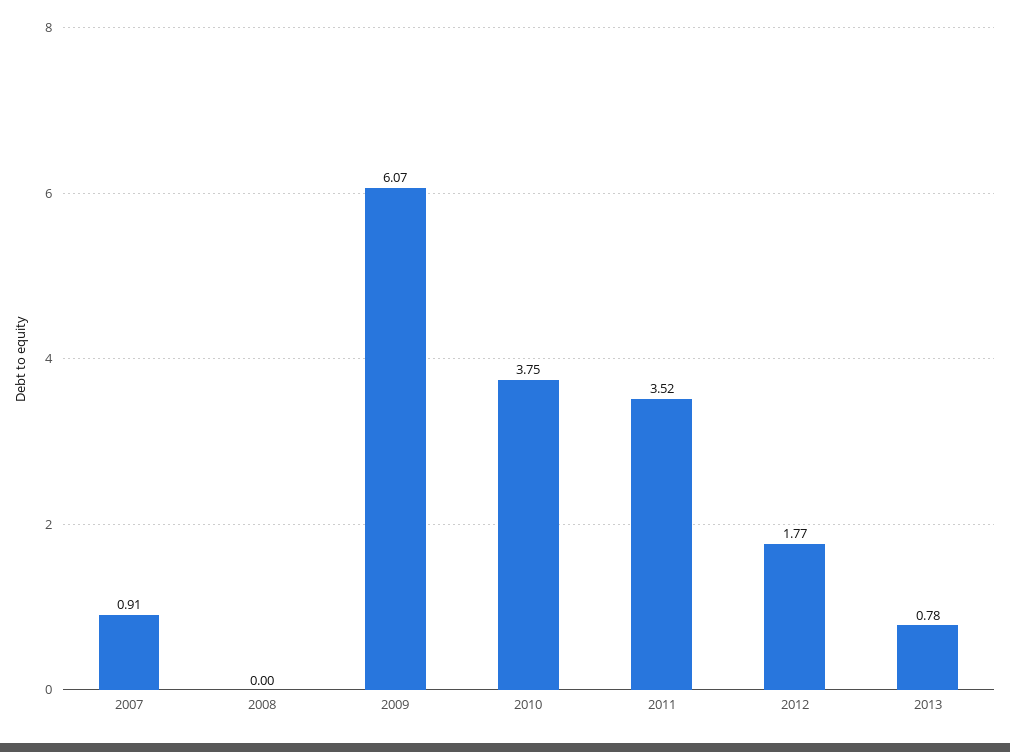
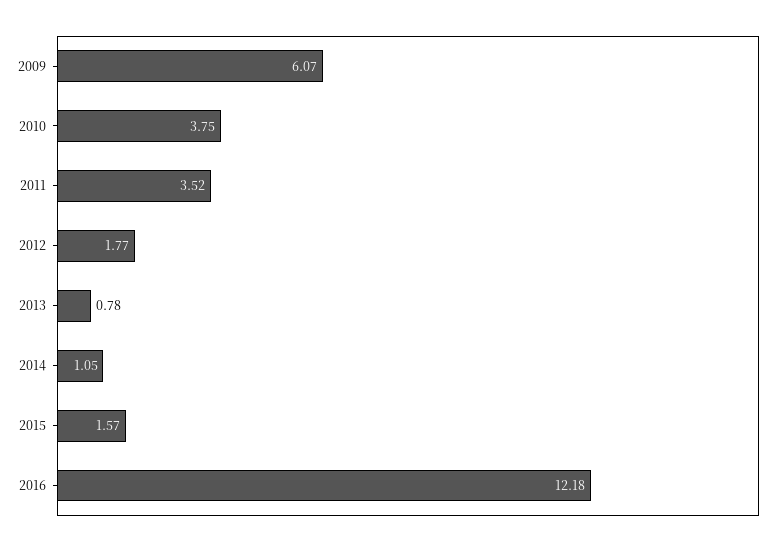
2007: 0.91 -> none
2008: 0 -> none
2014: none -> 1.05
2015: none -> 1.57
2016: none -> 12.18

